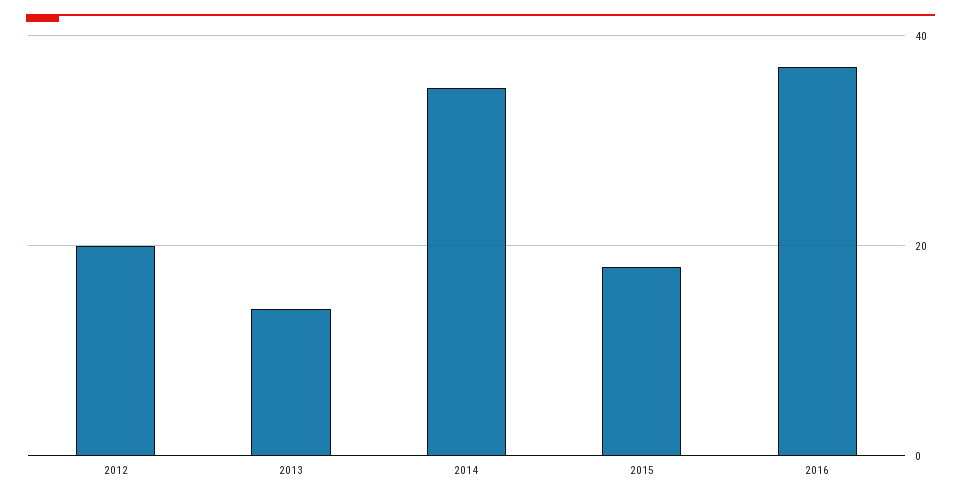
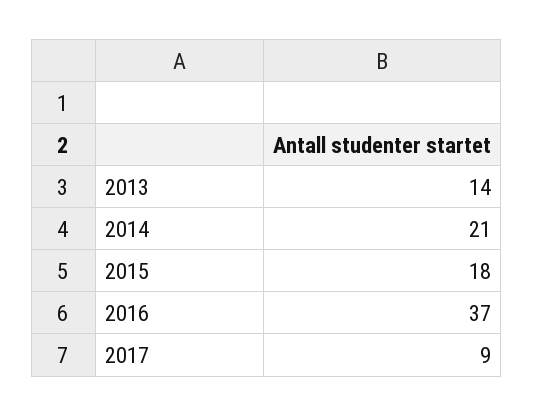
2012: 20 -> none
2014: 35 -> 21
2017: none -> 9

